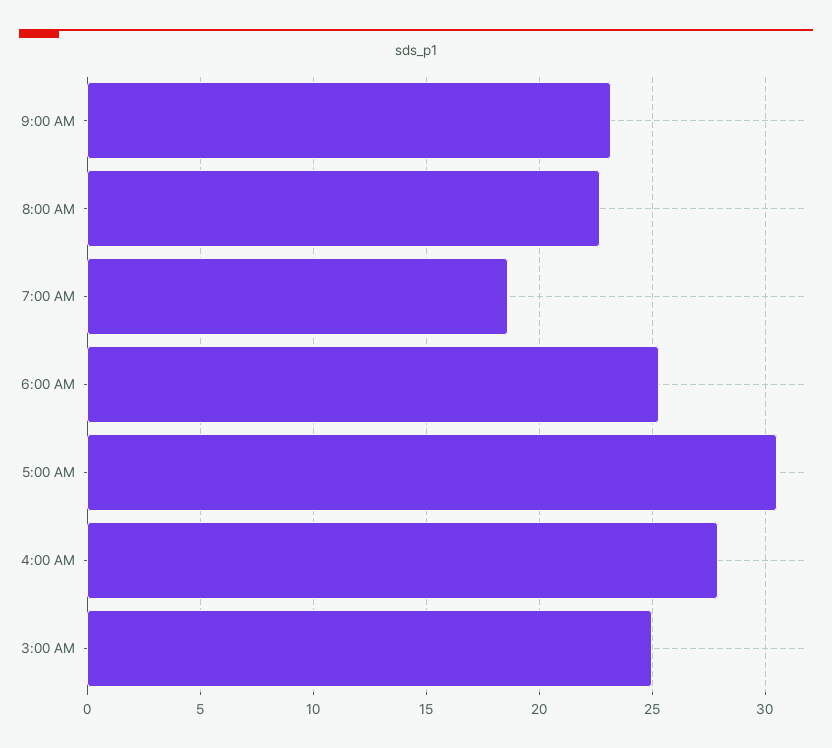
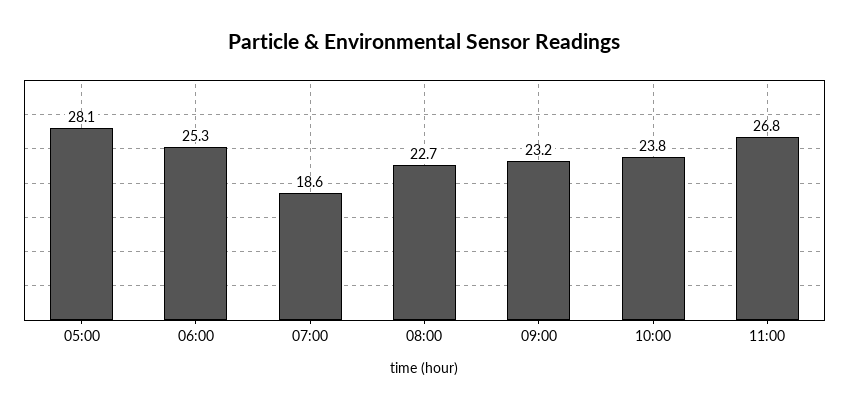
5:00 AM: 30.5 -> 28.1
4:00 AM: 28 -> none
3:00 AM: 25 -> none
10:00: none -> 23.8
11:00: none -> 26.8

